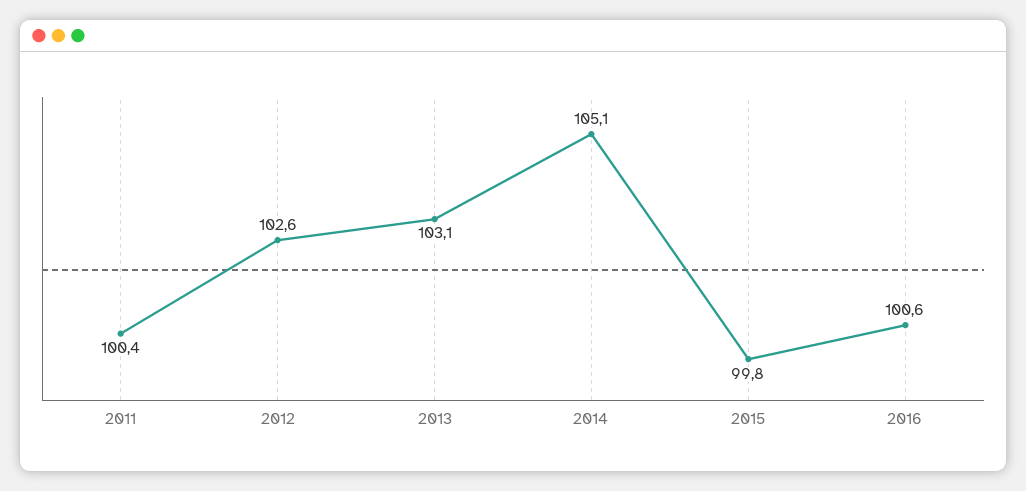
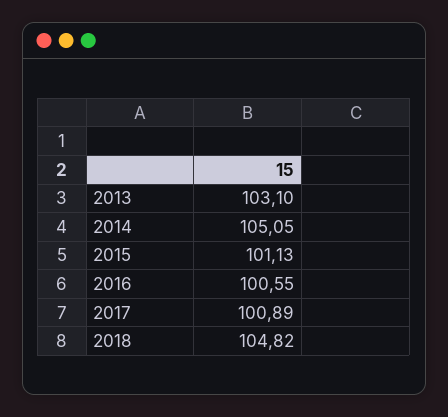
2011: 100.4 -> none
2012: 102.6 -> none
2015: 99.8 -> 101.13
2017: none -> 100.89
2018: none -> 104.82

